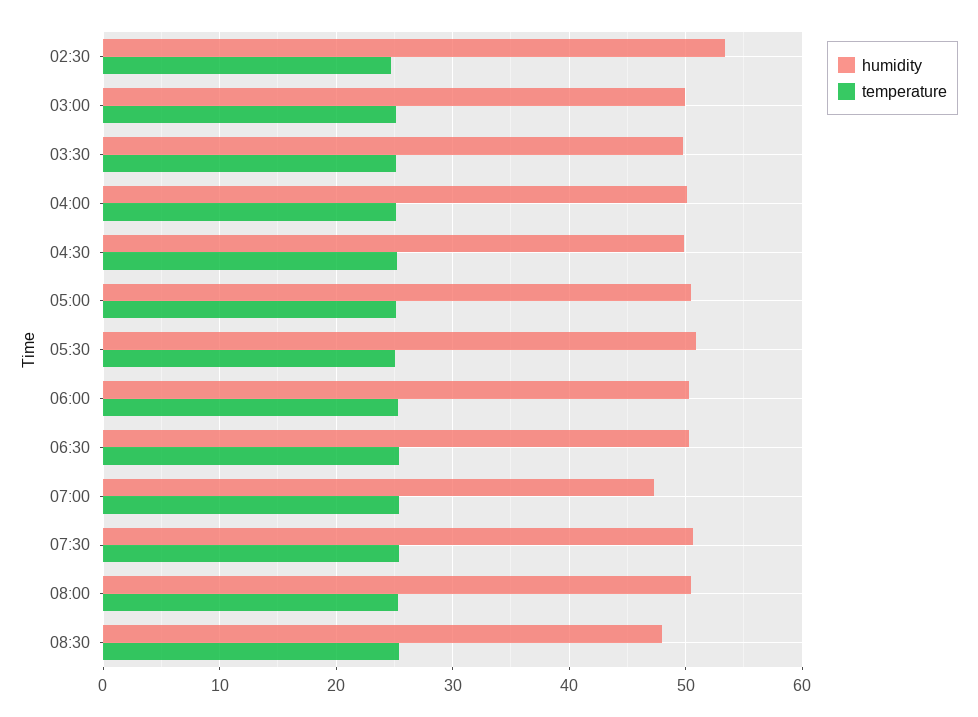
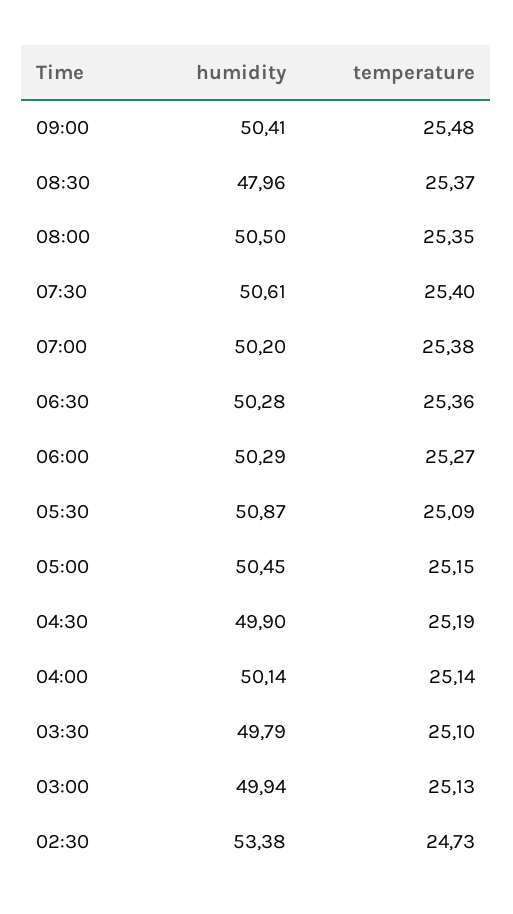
humidity, 07:00: 47 -> 50.2
humidity, 09:00: none -> 50.41
temperature, 09:00: none -> 25.48

